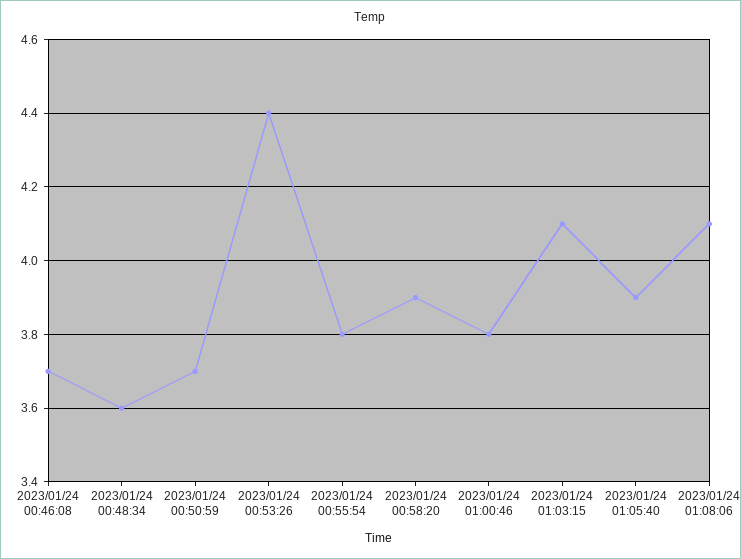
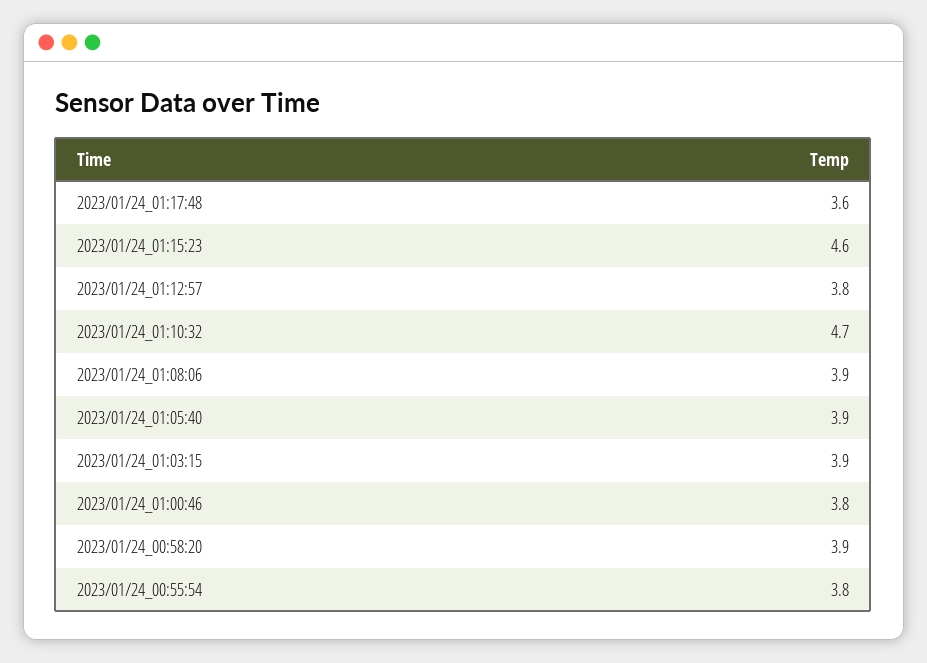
2023/01/24 00:46:08: 3.7 -> none
2023/01/24 00:48:34: 3.6 -> none
2023/01/24 00:50:59: 3.7 -> none
2023/01/24 00:53:26: 4.4 -> none
2023/01/24 01:03:15: 4.1 -> 3.9
2023/01/24 01:08:06: 4.1 -> 3.9
2023/01/24_01:17:48: none -> 3.6
2023/01/24_01:15:23: none -> 4.6
2023/01/24_01:12:57: none -> 3.8
2023/01/24_01:10:32: none -> 4.7

